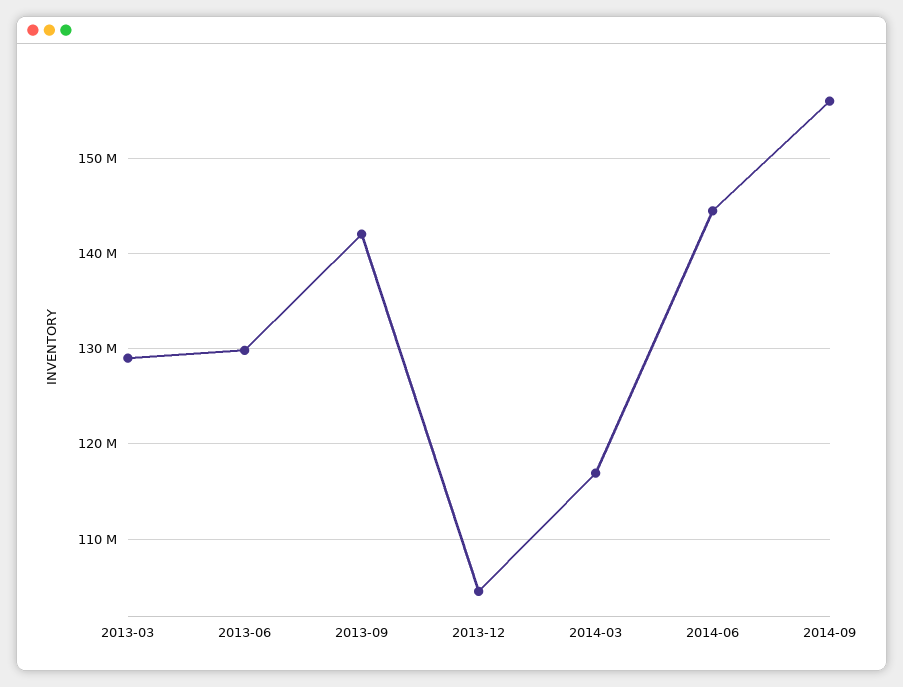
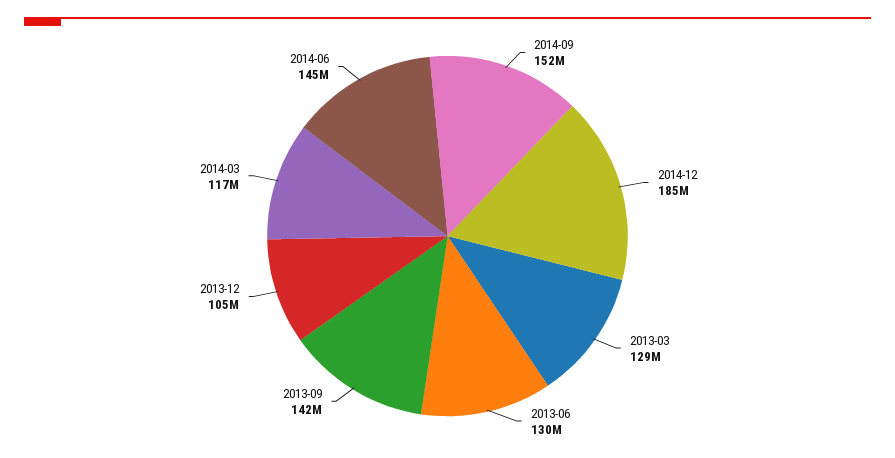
2014-09: 156000000 -> 152000000
2014-12: none -> 185000000

